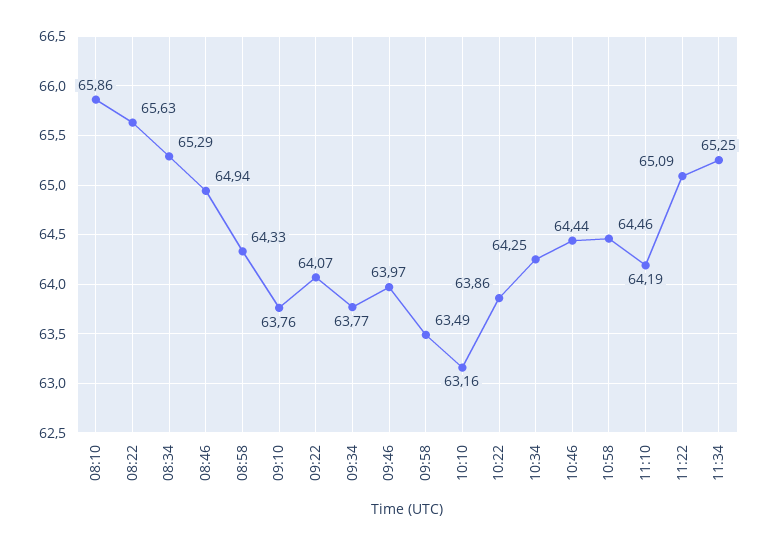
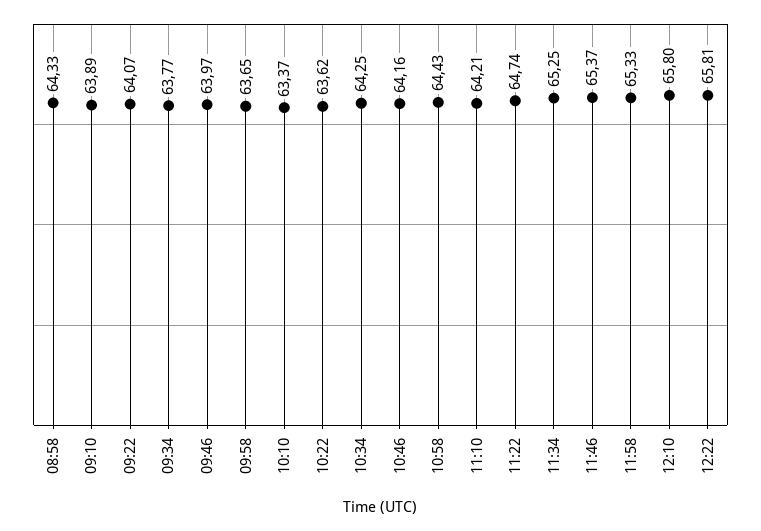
08:10: 65.86 -> none
08:22: 65.63 -> none
08:34: 65.29 -> none
08:46: 64.94 -> none
09:10: 63.76 -> 63.89
09:58: 63.49 -> 63.65
10:10: 63.16 -> 63.37
10:22: 63.86 -> 63.62
10:46: 64.44 -> 64.16
10:58: 64.46 -> 64.43
11:10: 64.19 -> 64.21
11:22: 65.09 -> 64.74
11:46: none -> 65.37
11:58: none -> 65.33
12:10: none -> 65.8
12:22: none -> 65.81

